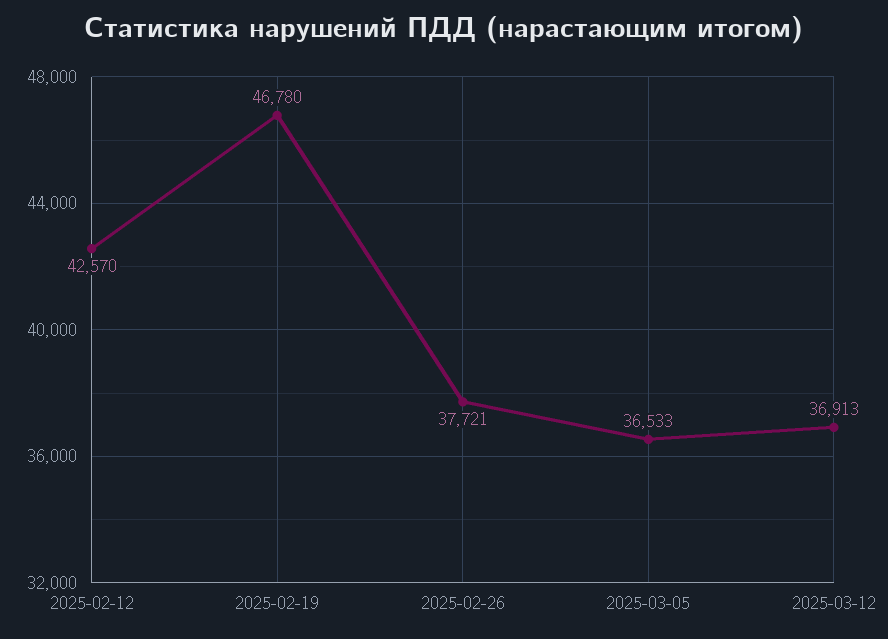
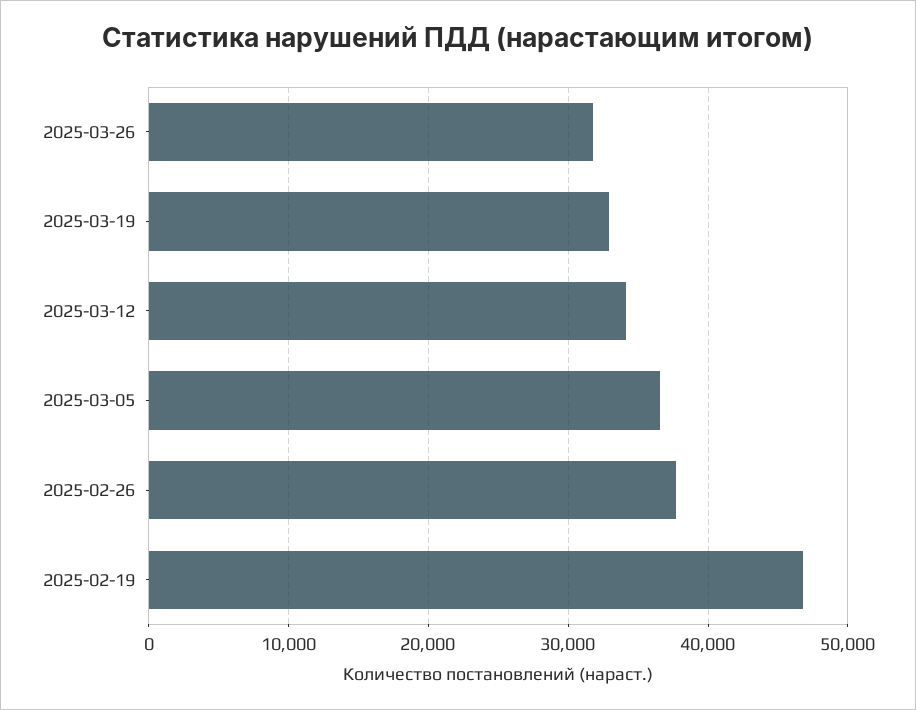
2025-02-12: 42570 -> none
2025-03-12: 36913 -> 34000
2025-03-26: none -> 32000
2025-03-19: none -> 33000

